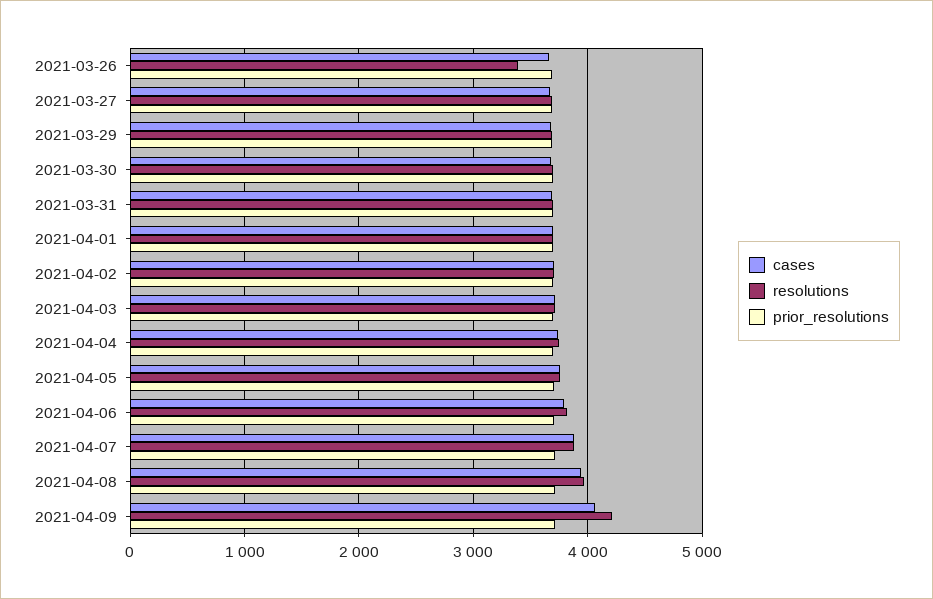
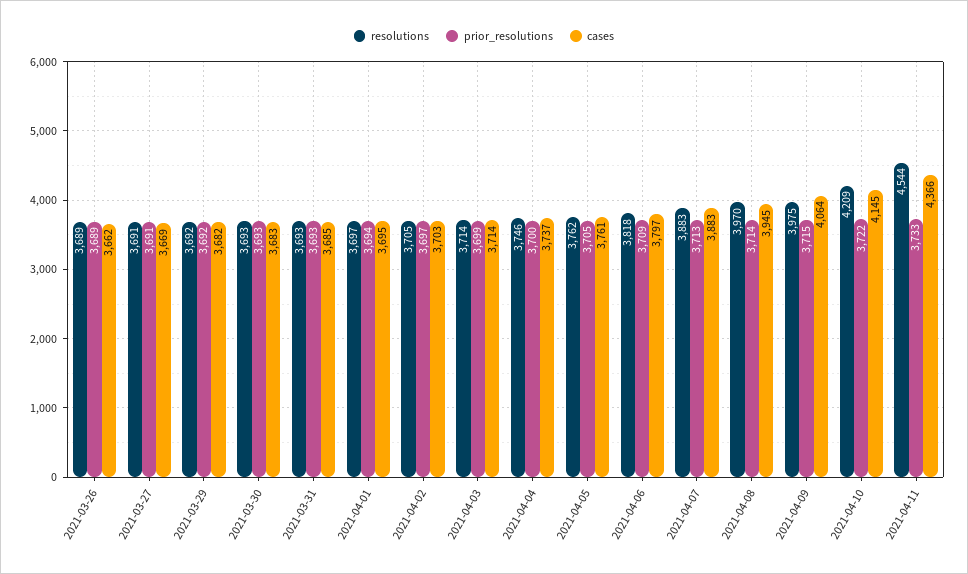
resolutions, 2021-03-26: 3400 -> 3689
resolutions, 2021-04-09: 4200 -> 3975
resolutions, 2021-04-10: none -> 4209
prior_resolutions, 2021-04-10: none -> 3722
cases, 2021-04-10: none -> 4145
resolutions, 2021-04-11: none -> 4544
prior_resolutions, 2021-04-11: none -> 3733
cases, 2021-04-11: none -> 4366

